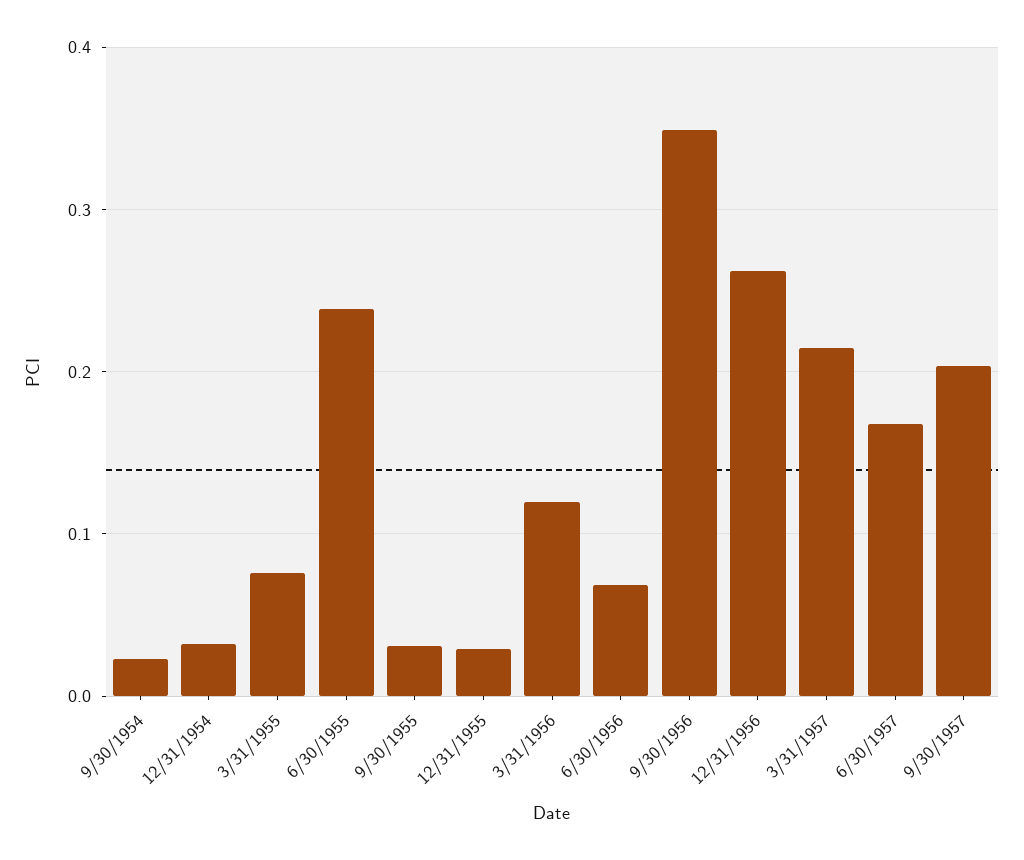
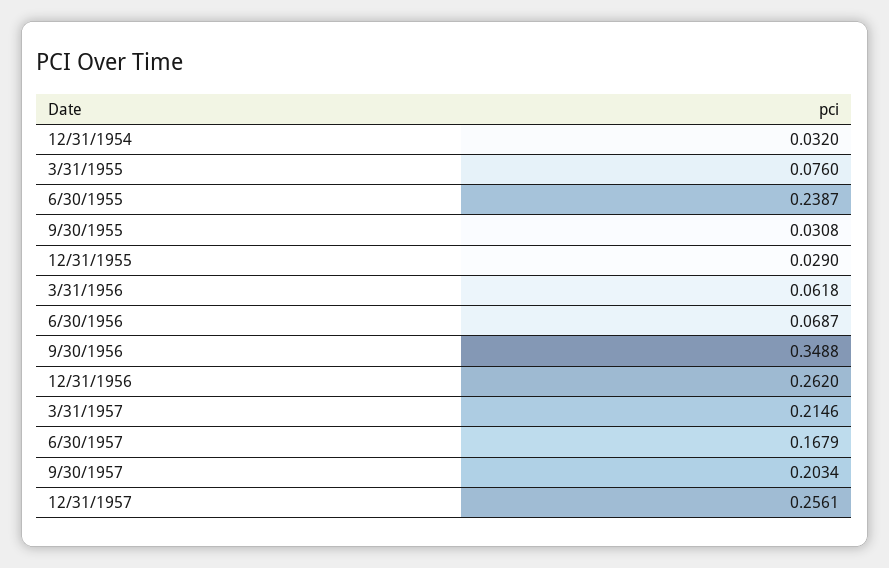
9/30/1954: 0.02 -> none
3/31/1956: 0.12 -> 0.0618
12/31/1957: none -> 0.2561

